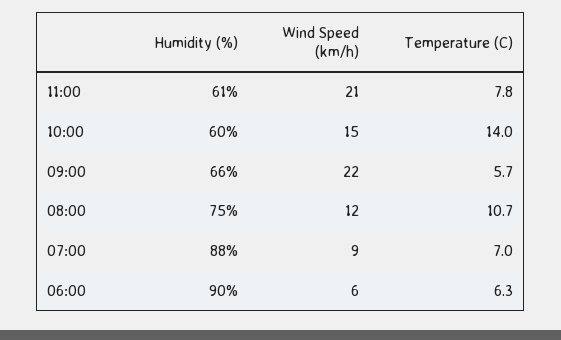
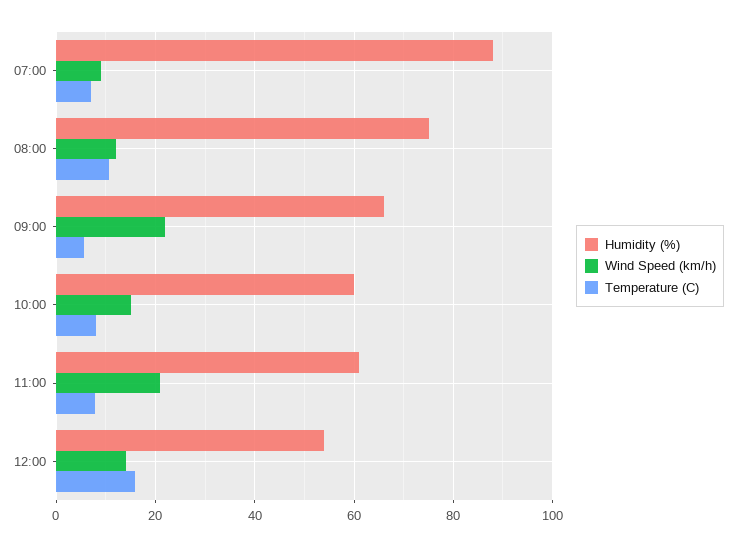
Temperature (C), 10:00: 14 -> 8
Humidity (%), 06:00: 90 -> none
Wind Speed (km/h), 06:00: 6 -> none
Temperature (C), 06:00: 6.3 -> none
Humidity (%), 12:00: none -> 54
Wind Speed (km/h), 12:00: none -> 14
Temperature (C), 12:00: none -> 16

